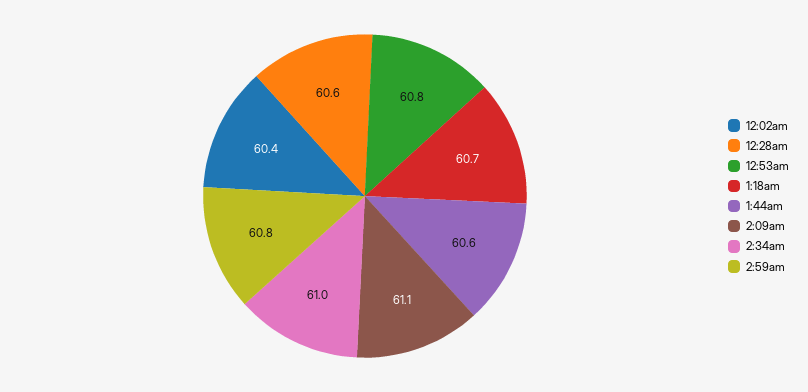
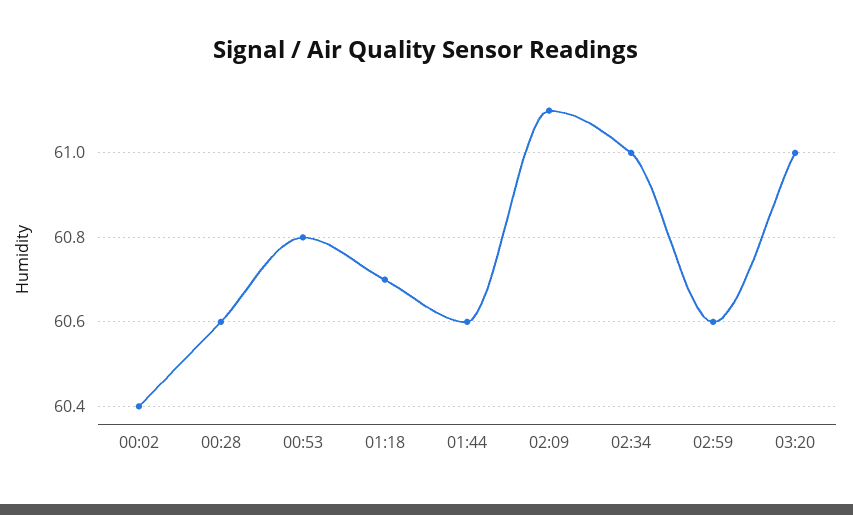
2:59am: 60.8 -> 60.6
03:20: none -> 61

